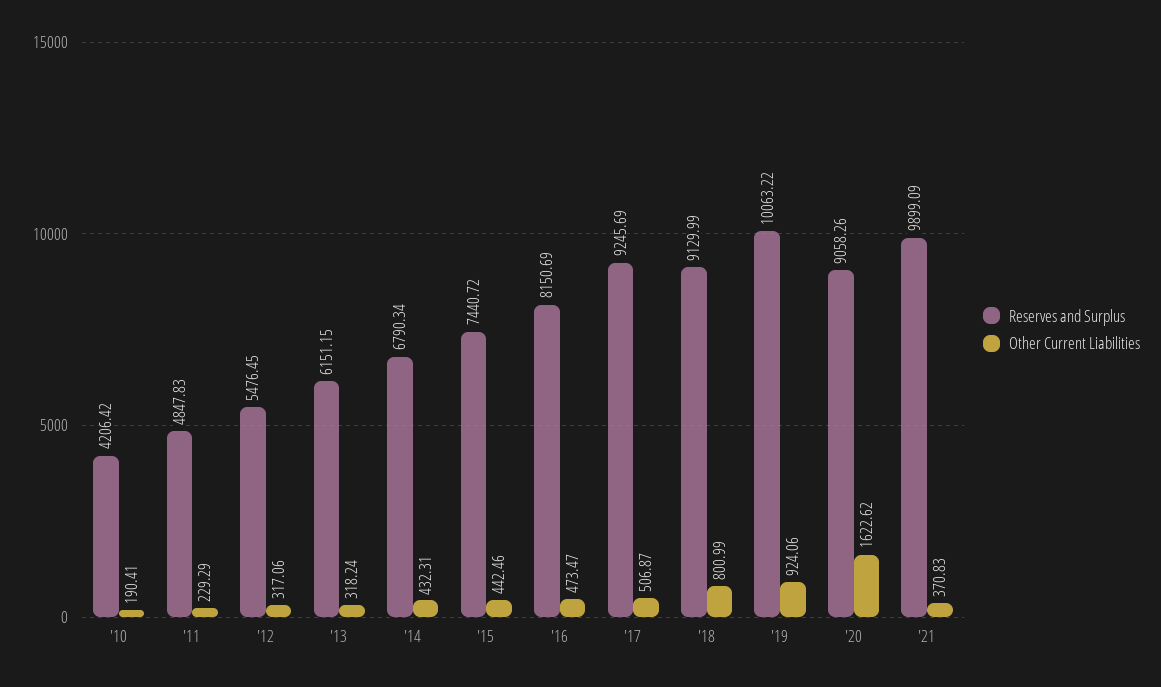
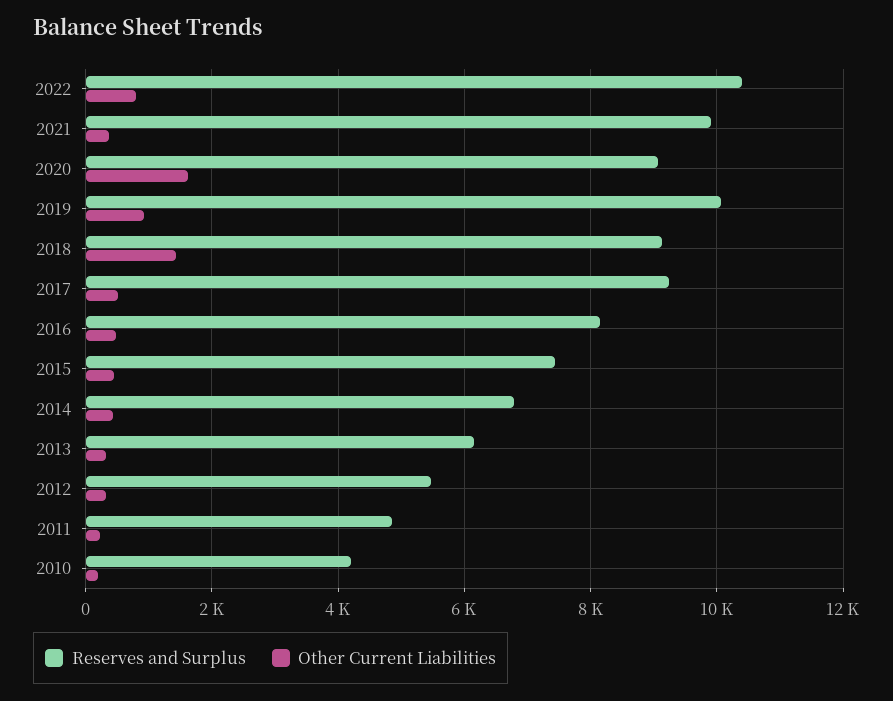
Other Current Liabilities, '18: 800.99 -> 1400
Reserves and Surplus, 2022: none -> 10400
Other Current Liabilities, 2022: none -> 800

